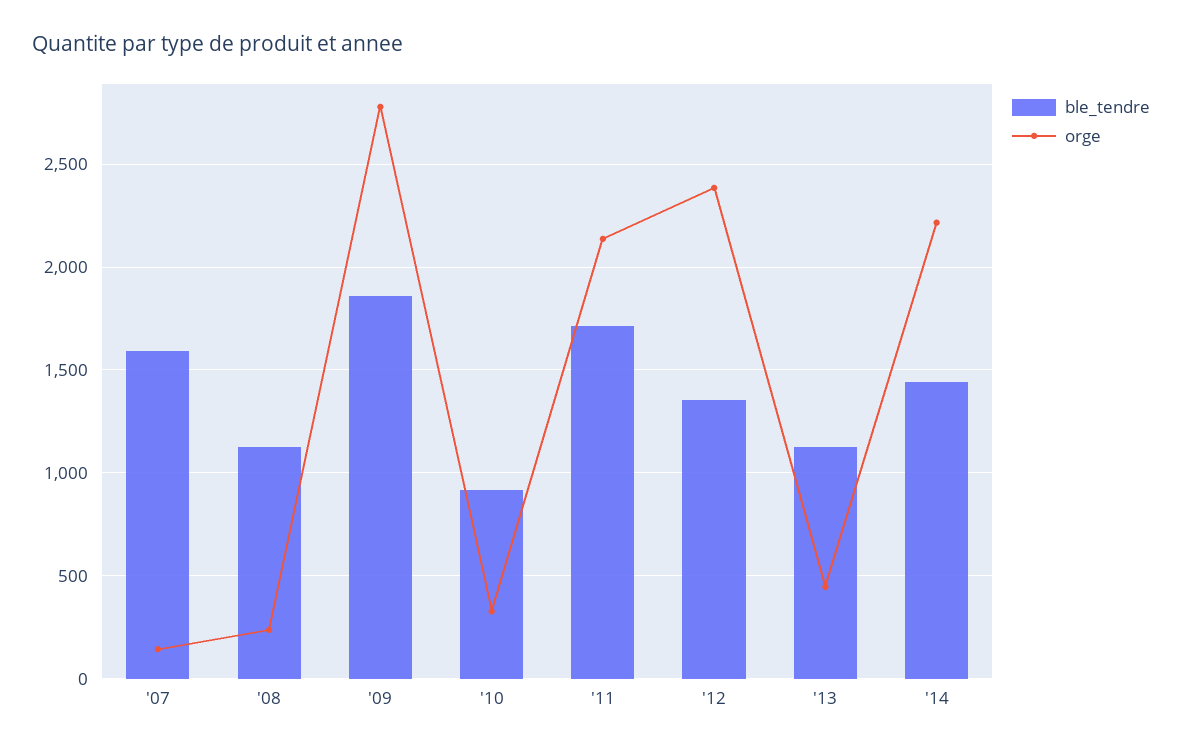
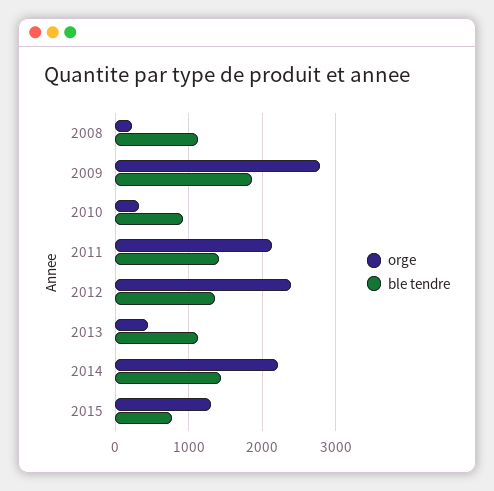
ble_tendre, '07: 1600 -> none
orge, '07: 150 -> none
ble_tendre, '11: 1700 -> 1400
orge, 2015: none -> 1300
ble_tendre, 2015: none -> 800

